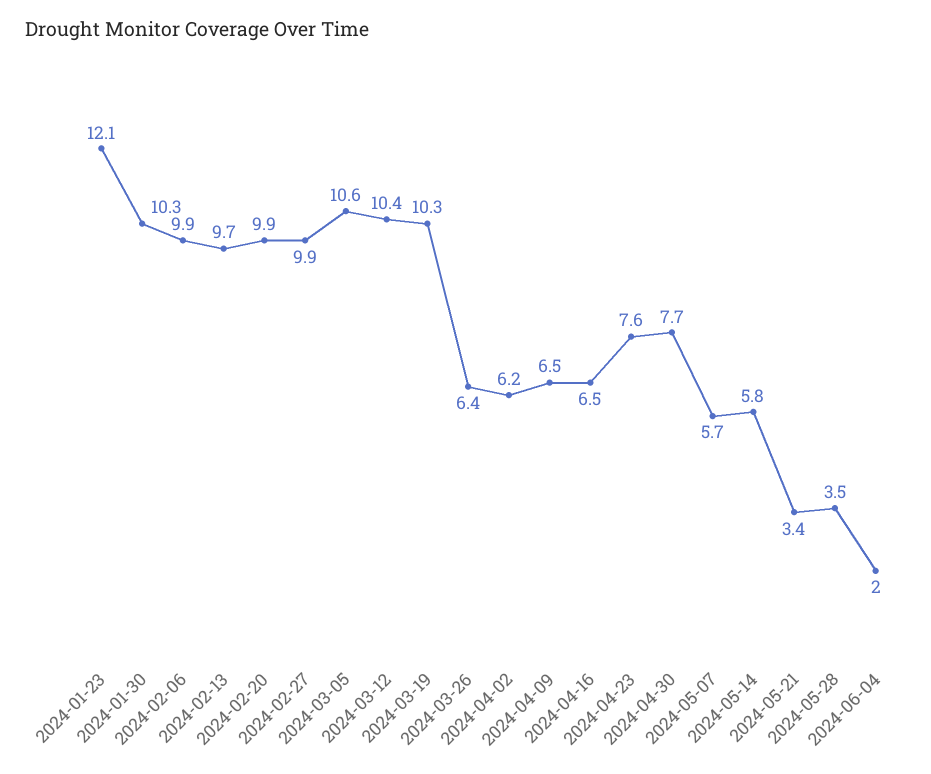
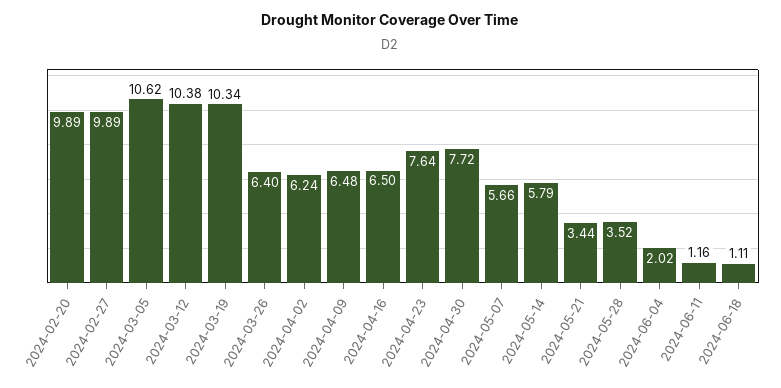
2024-01-23: 12.1 -> none
2024-01-30: 10.3 -> none
2024-02-06: 9.9 -> none
2024-02-13: 9.7 -> none
2024-06-11: none -> 1.16
2024-06-18: none -> 1.11

